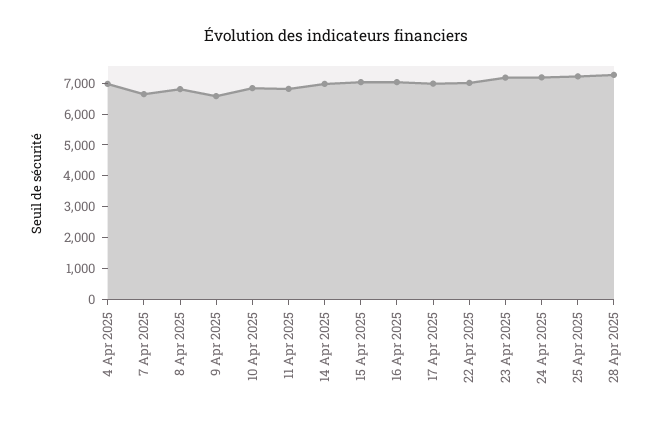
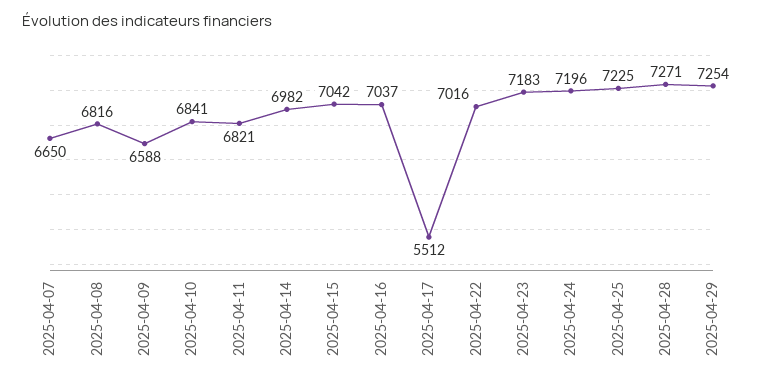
4 Apr 2025: 7000 -> none
17 Apr 2025: 7000 -> 5512
2025-04-29: none -> 7254

